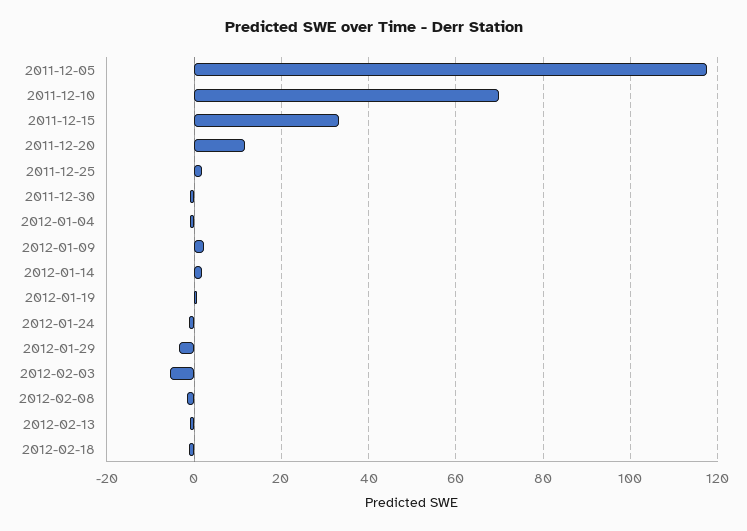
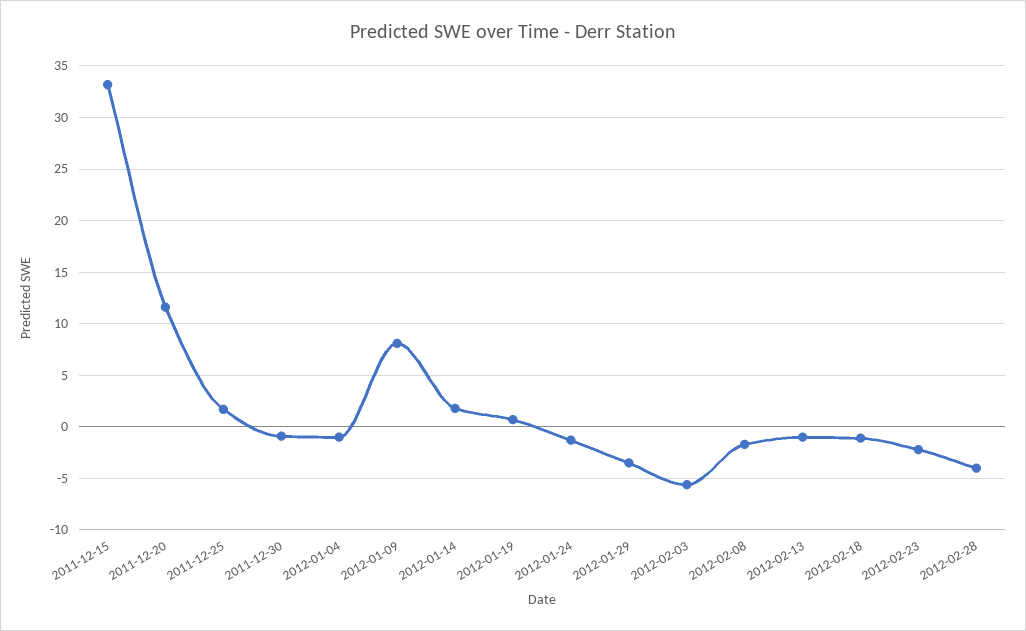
2011-12-05: 118 -> none
2011-12-10: 70 -> none
2012-01-09: 2 -> 8
2012-02-23: none -> -2
2012-02-28: none -> -4

